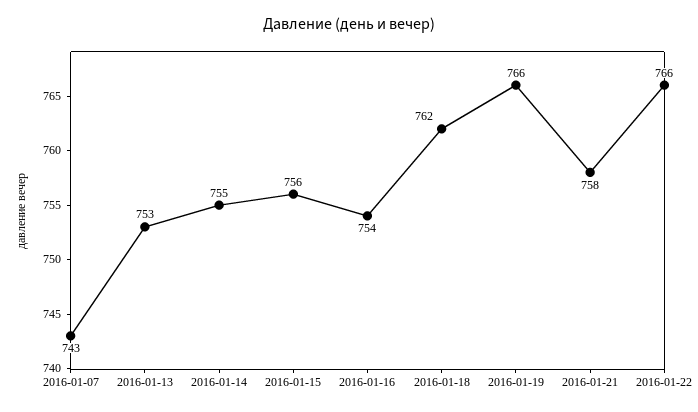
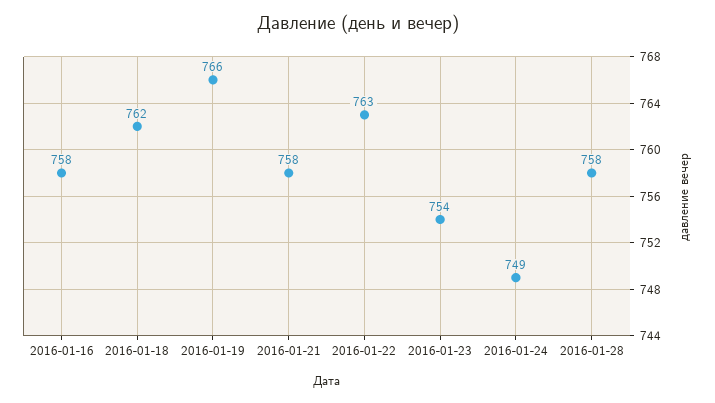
2016-01-07: 743 -> none
2016-01-13: 753 -> none
2016-01-14: 755 -> none
2016-01-15: 756 -> none
2016-01-16: 754 -> 758
2016-01-22: 766 -> 763
2016-01-23: none -> 754
2016-01-24: none -> 749
2016-01-28: none -> 758

